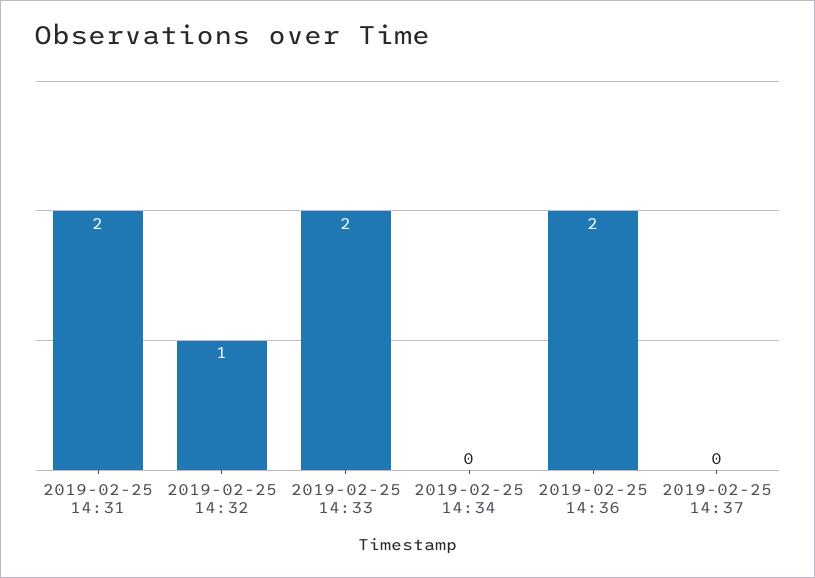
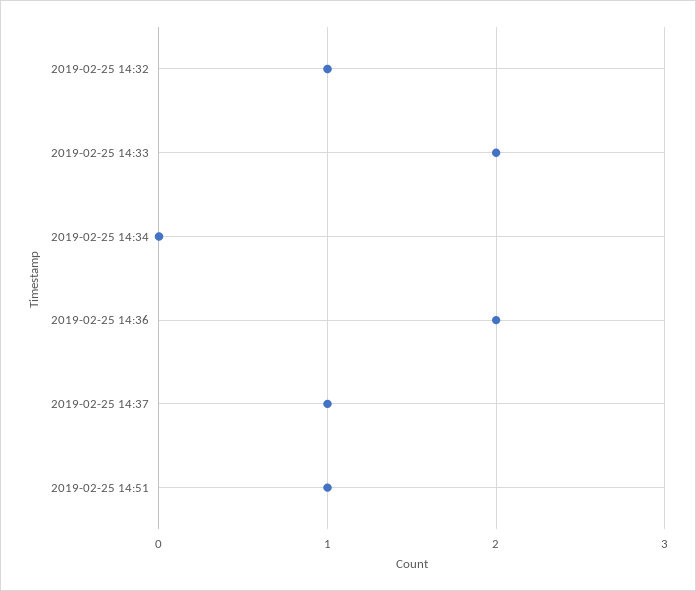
2019-02-25 14:31: 2 -> none
2019-02-25 14:37: 0 -> 1
2019-02-25 14:51: none -> 1

